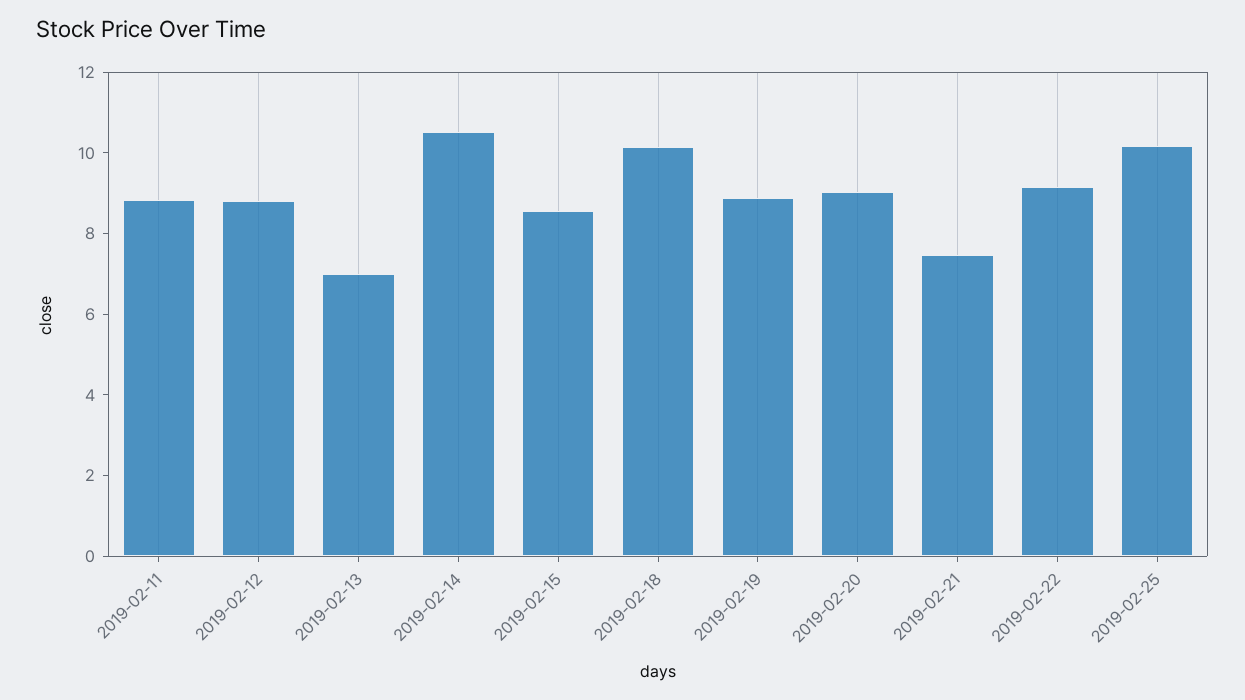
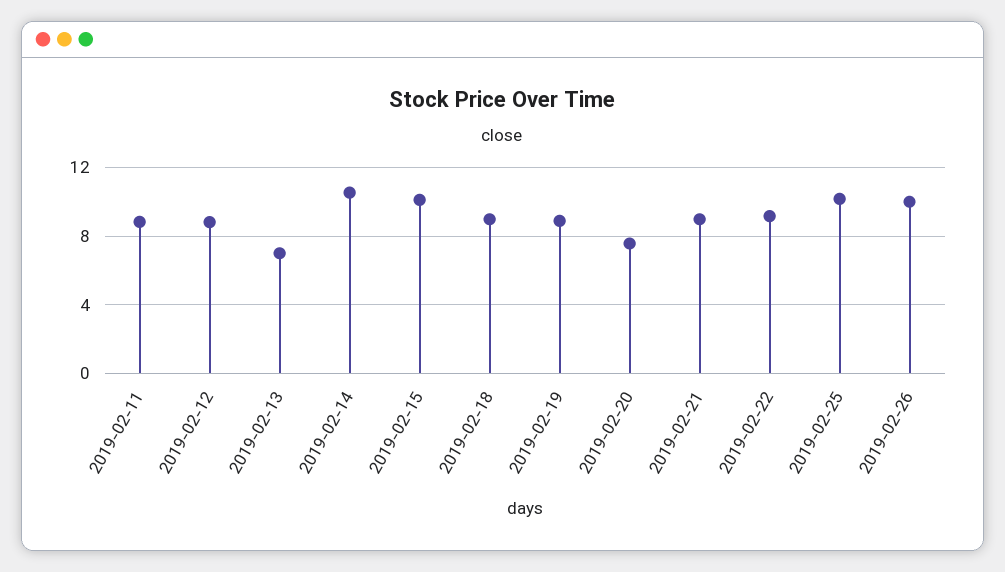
2019-02-15: 8.5 -> 10
2019-02-18: 10 -> 9
2019-02-20: 9 -> 7.5
2019-02-21: 7.5 -> 9
2019-02-26: none -> 10

